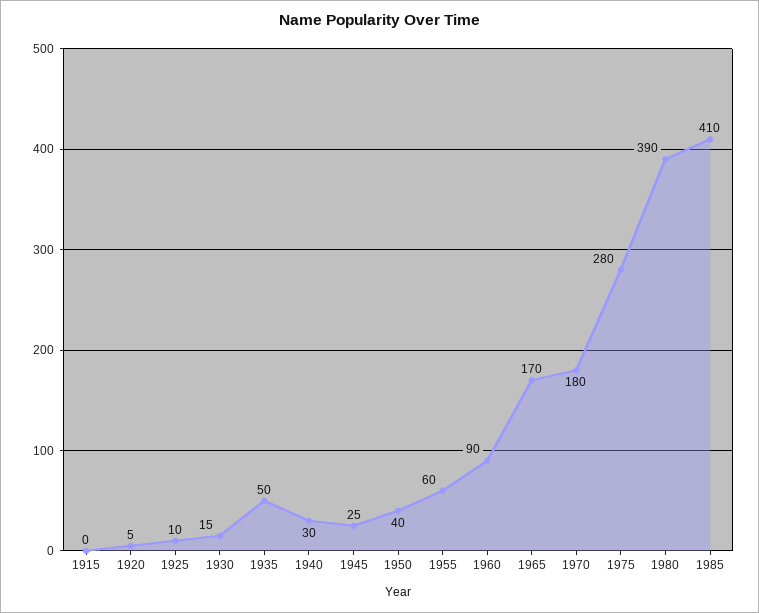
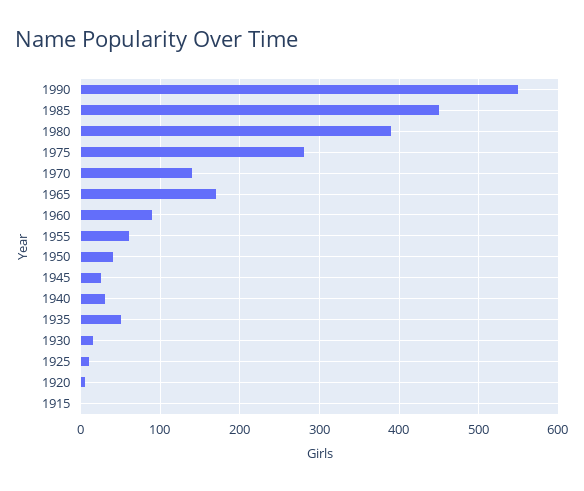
1970: 180 -> 140
1985: 410 -> 450
1990: none -> 550

